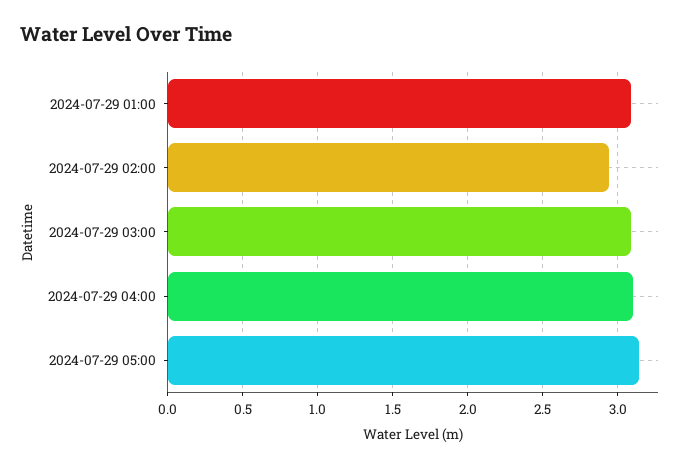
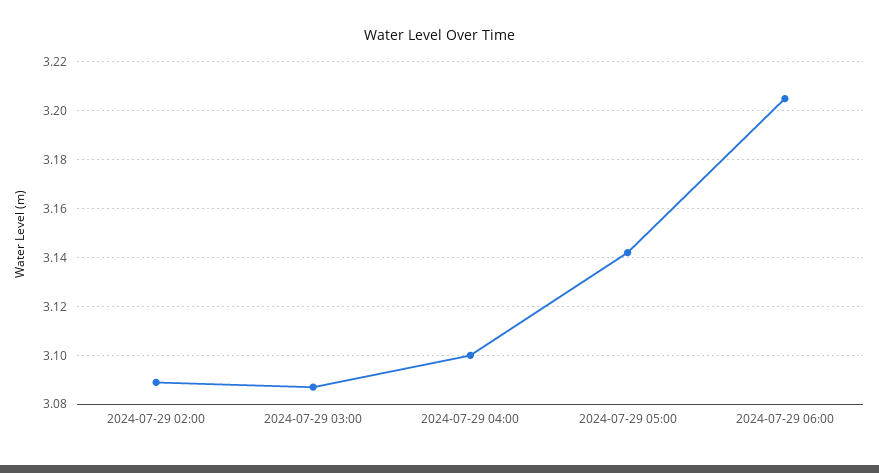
2024-07-29 01:00: 3.1 -> none
2024-07-29 02:00: 2.95 -> 3.09
2024-07-29 06:00: none -> 3.205

